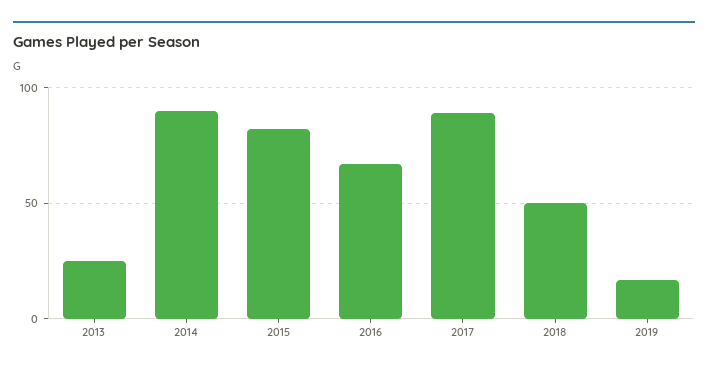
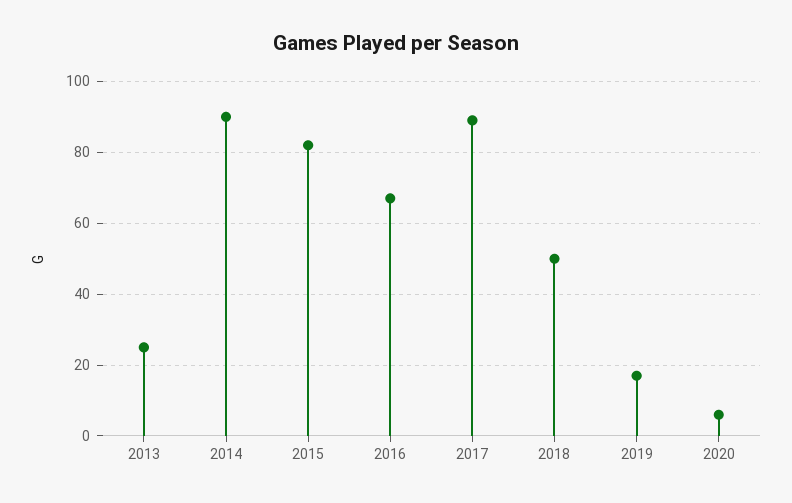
2020: none -> 5

